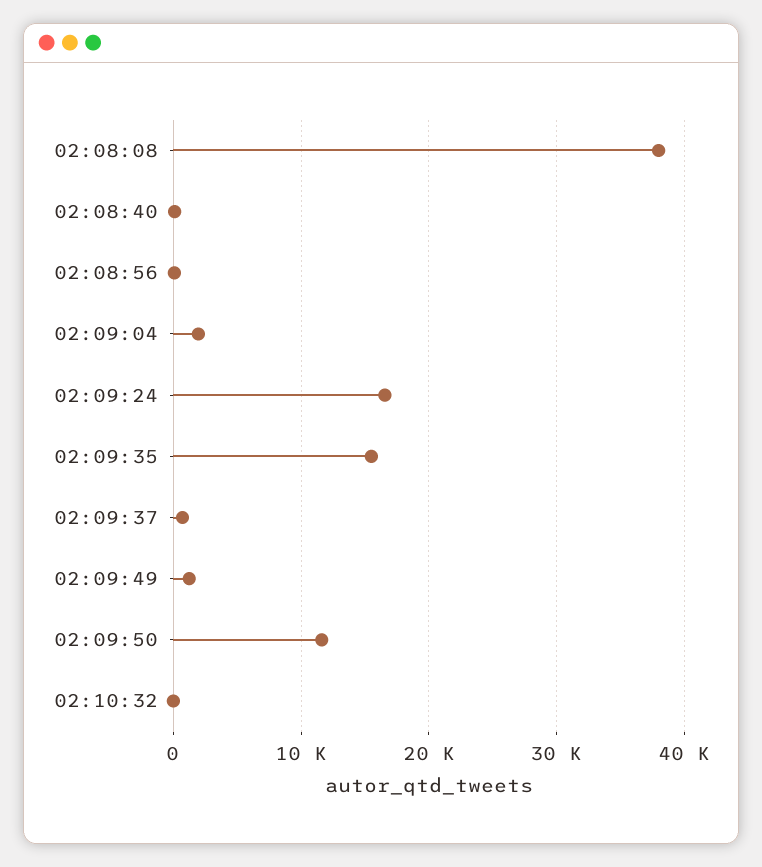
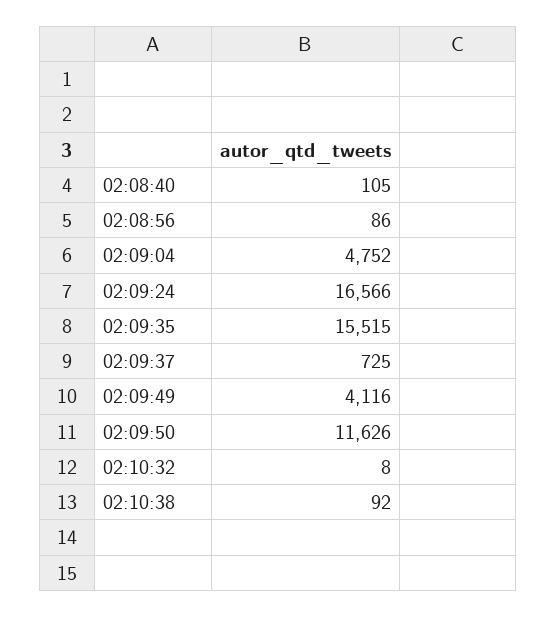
02:08:08: 38000 -> none
02:09:04: 2000 -> 4752
02:09:49: 1000 -> 4116
02:10:38: none -> 92

